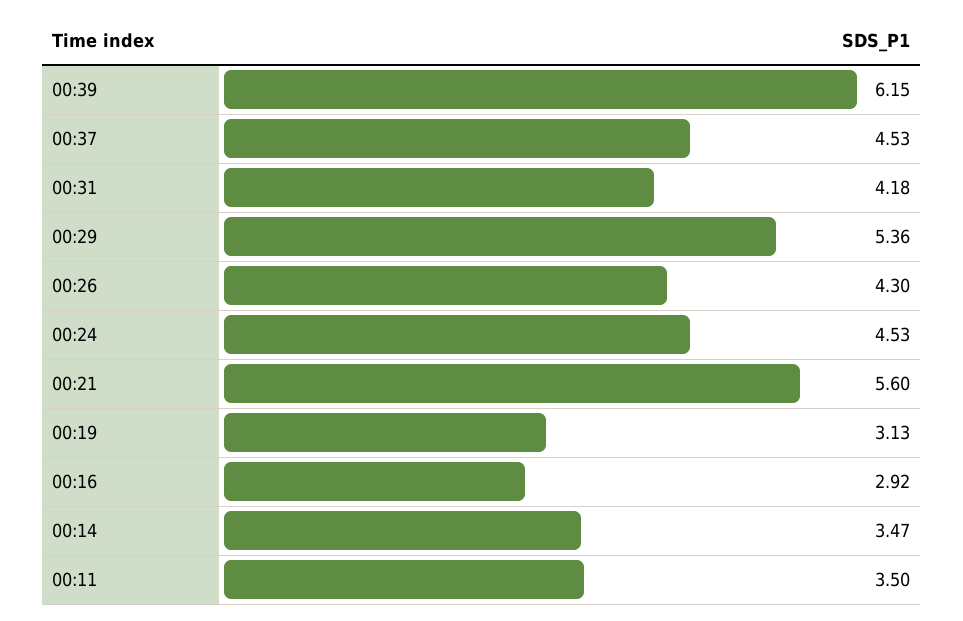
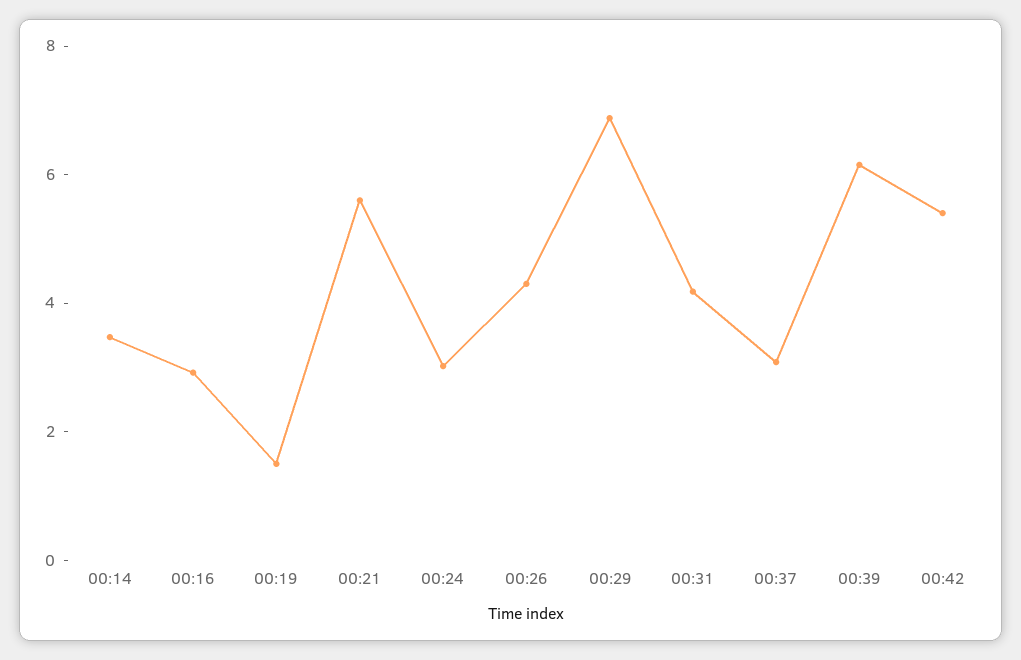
00:37: 4.53 -> 3
00:29: 5.36 -> 7
00:24: 4.53 -> 3
00:19: 3.13 -> 1.5
00:11: 3.5 -> none
00:42: none -> 5.5

